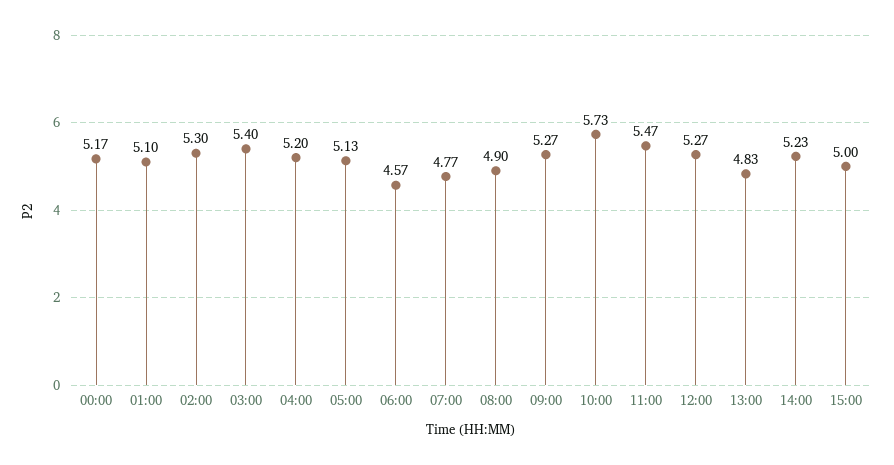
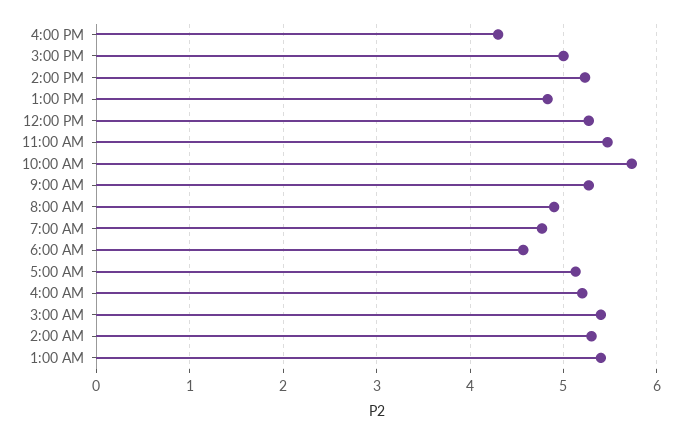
00:00: 5.17 -> none
01:00: 5.1 -> 5.4
4:00 PM: none -> 4.3

